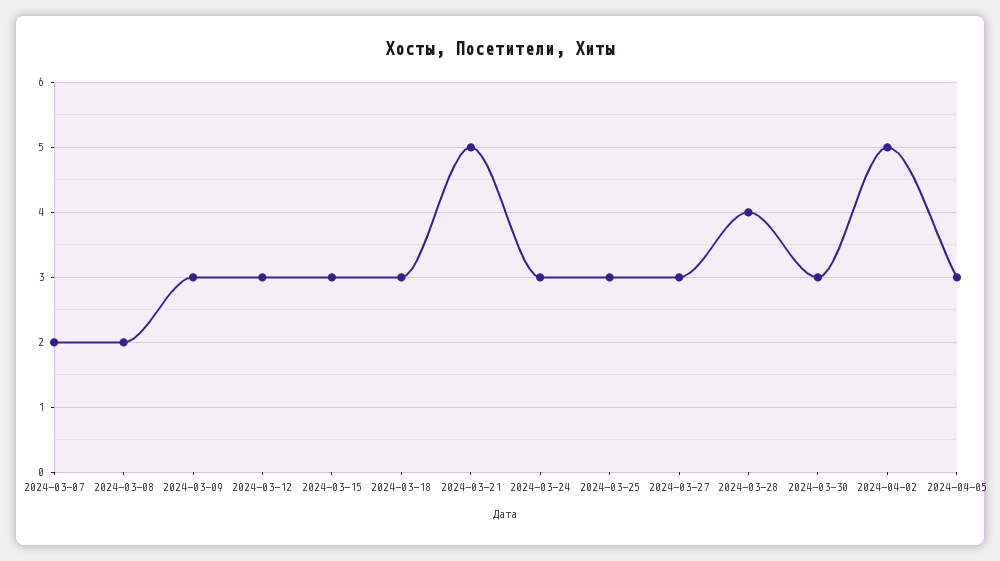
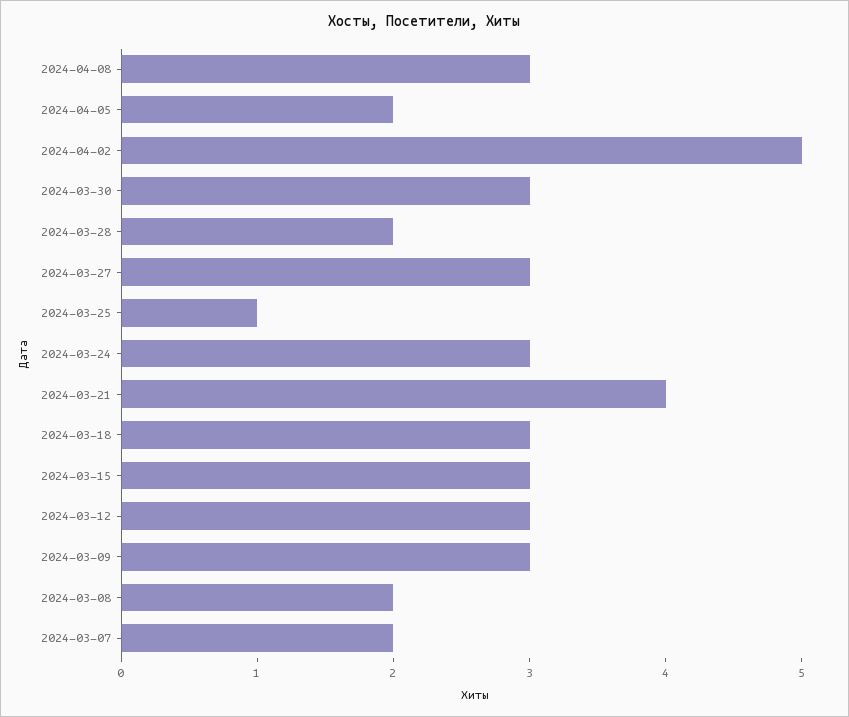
2024-03-21: 5 -> 4
2024-03-25: 3 -> 1
2024-03-28: 4 -> 2
2024-04-05: 3 -> 2
2024-04-08: none -> 3

